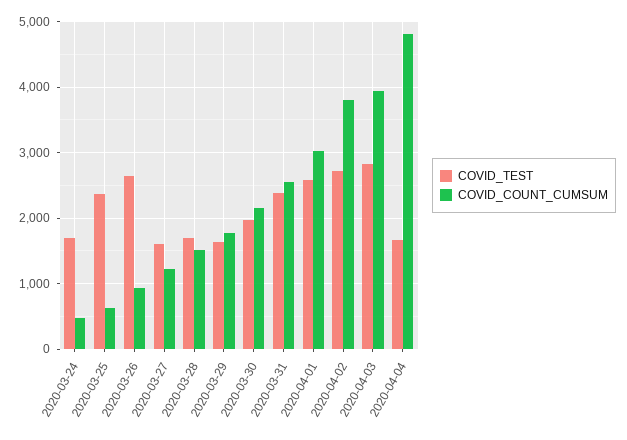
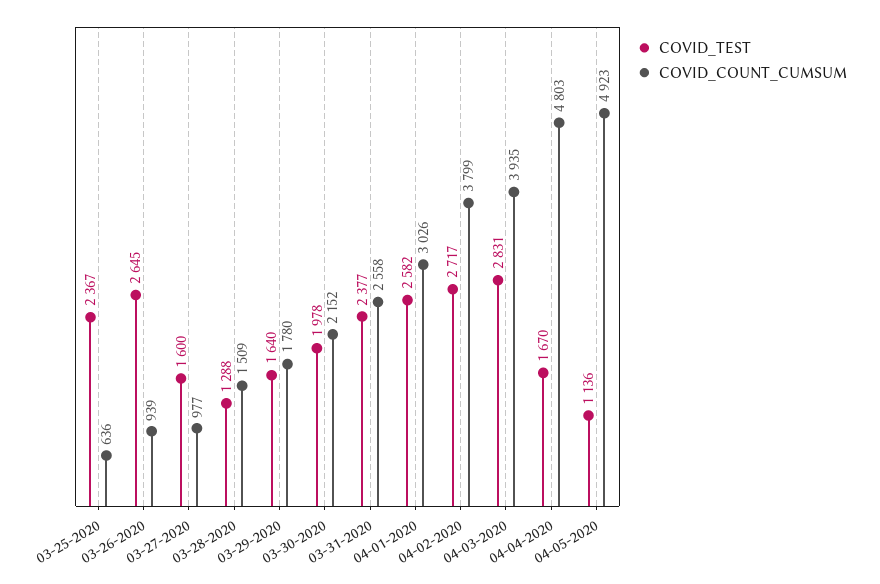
COVID_TEST, 2020-03-24: 1700 -> none
COVID_COUNT_CUMSUM, 2020-03-24: 500 -> none
COVID_COUNT_CUMSUM, 2020-03-27: 1200 -> 977
COVID_TEST, 2020-03-28: 1700 -> 1288
COVID_TEST, 04-05-2020: none -> 1136
COVID_COUNT_CUMSUM, 04-05-2020: none -> 4923

